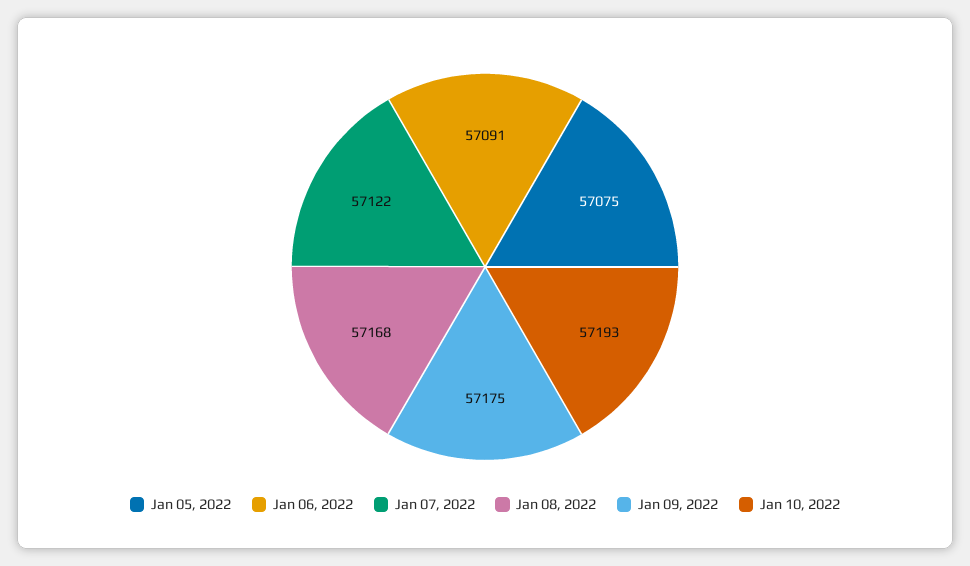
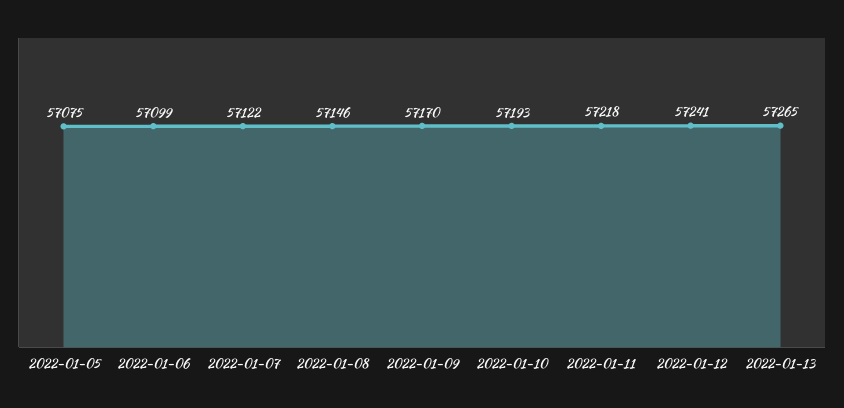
Jan 06, 2022: 57091 -> 57099
Jan 08, 2022: 57168 -> 57146
Jan 09, 2022: 57175 -> 57170
2022-01-11: none -> 57218
2022-01-12: none -> 57241
2022-01-13: none -> 57265

